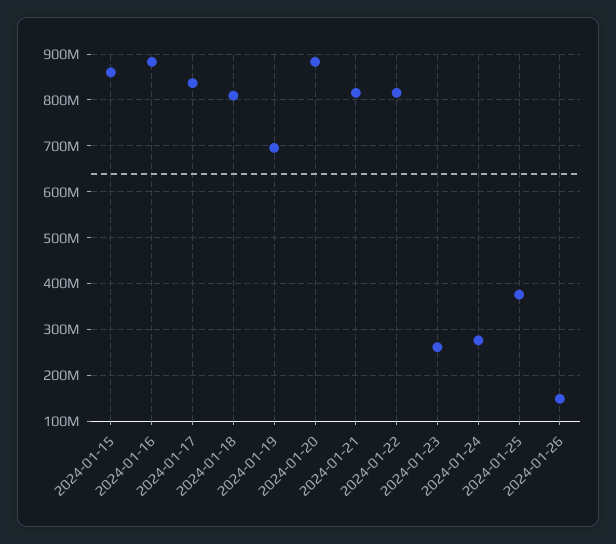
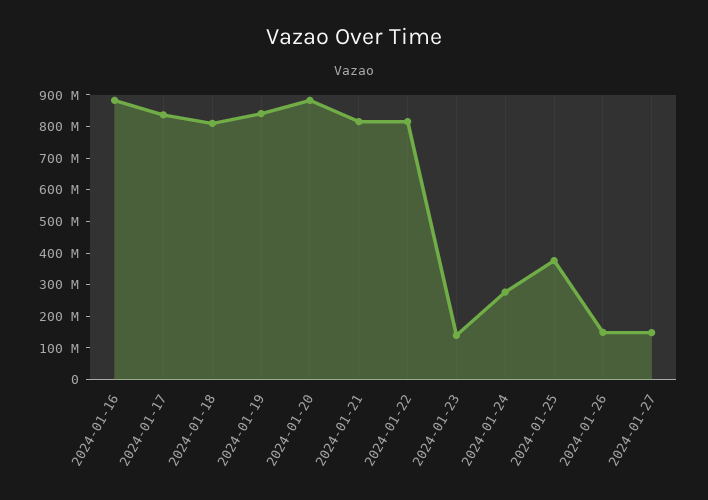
2024-01-15: 860000000 -> none
2024-01-19: 700000000 -> 850000000
2024-01-23: 260000000 -> 150000000
2024-01-27: none -> 150000000

